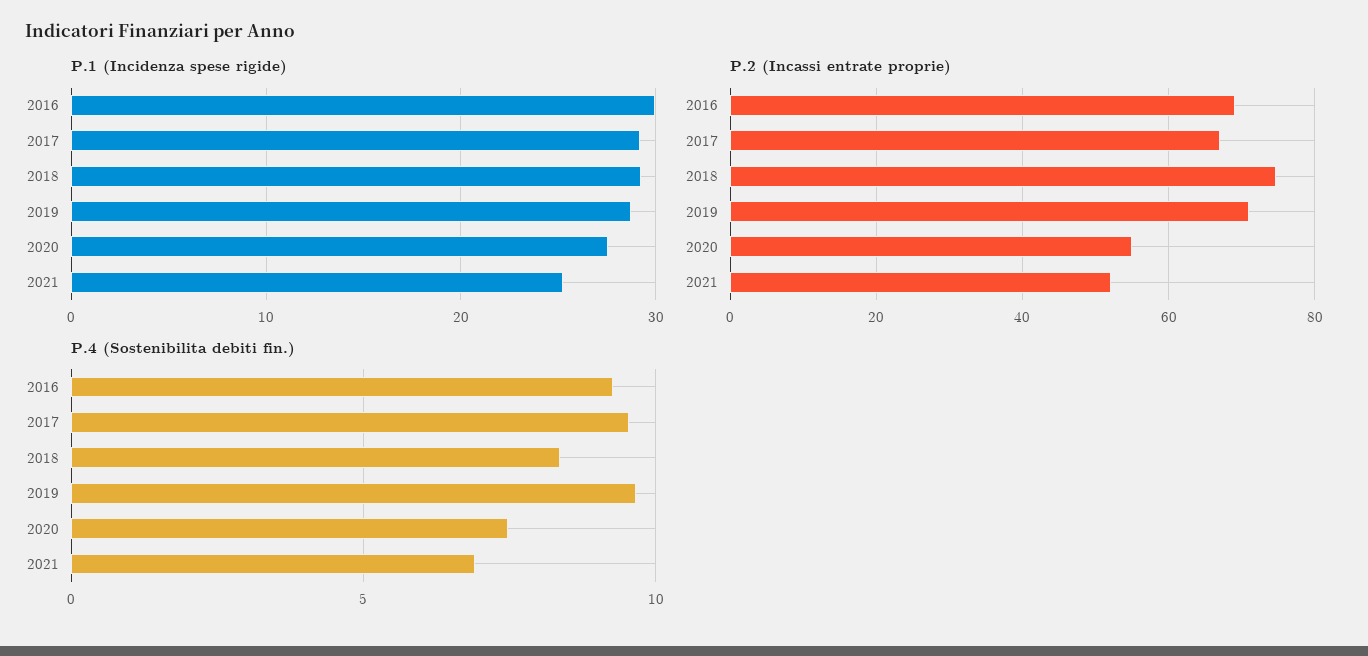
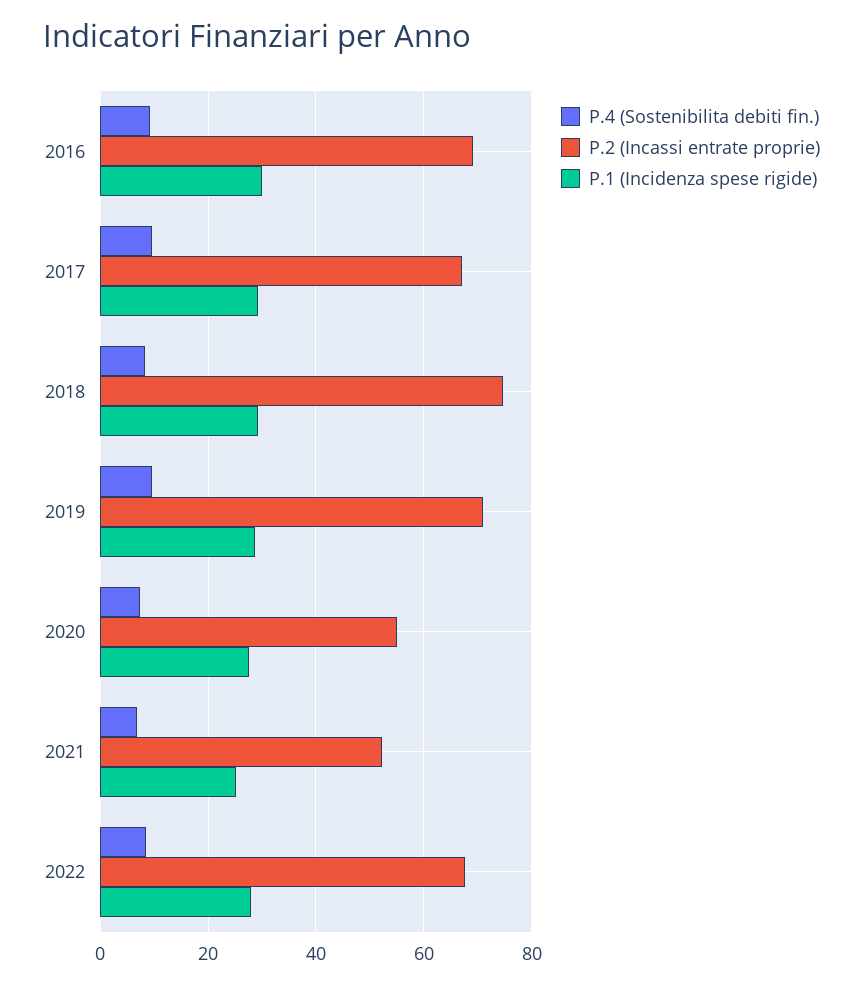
P.4 (Sostenibilita debiti fin.), 2022: none -> 8
P.2 (Incassi entrate proprie), 2022: none -> 68
P.1 (Incidenza spese rigide), 2022: none -> 28

